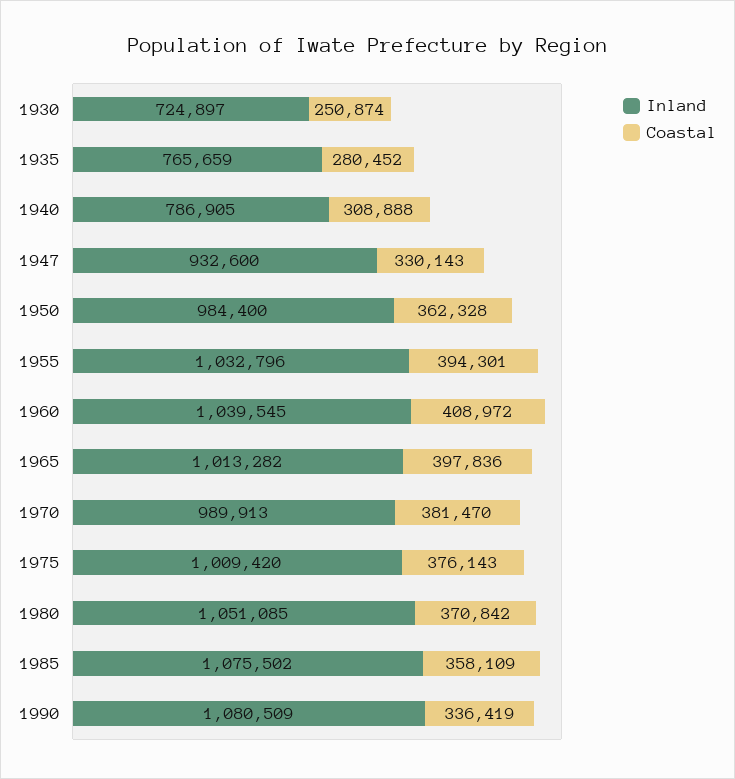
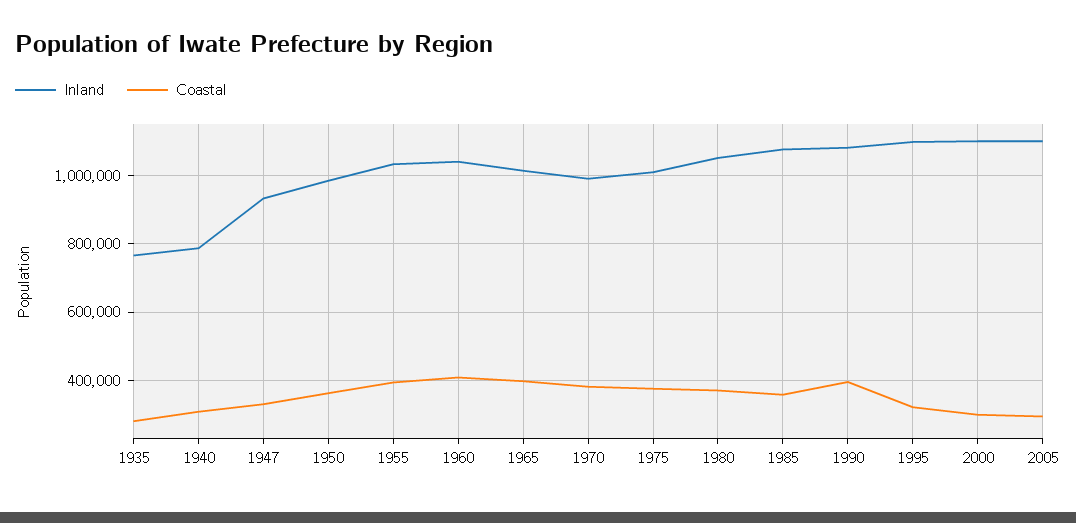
Inland, 1930: 724897 -> none
Coastal, 1930: 250874 -> none
Coastal, 1990: 336419 -> 400000
Inland, 1995: none -> 1100000
Coastal, 1995: none -> 320000
Inland, 2000: none -> 1100000
Coastal, 2000: none -> 300000
Inland, 2005: none -> 1100000
Coastal, 2005: none -> 300000

